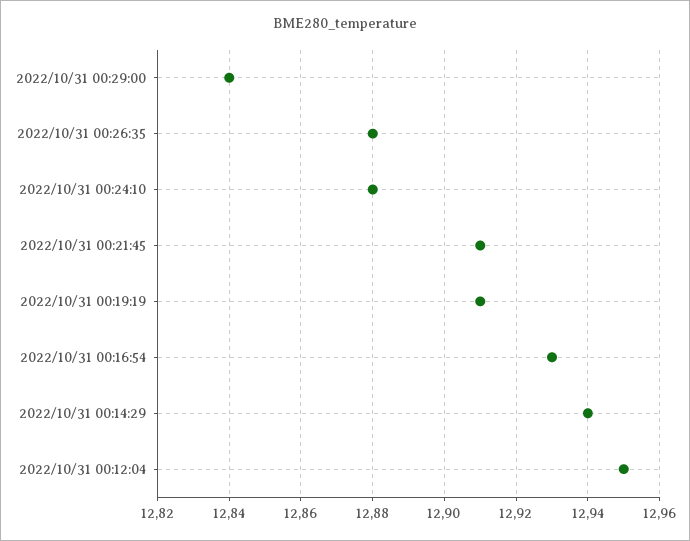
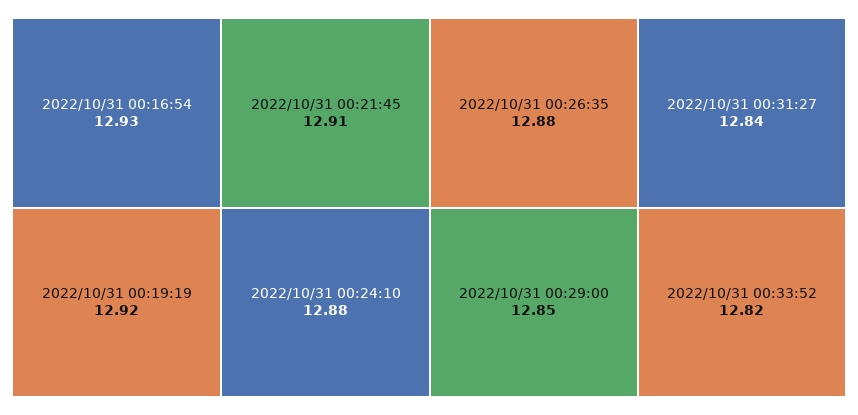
2022/10/31 00:29:00: 12.84 -> 12.85
2022/10/31 00:19:19: 12.91 -> 12.92
2022/10/31 00:14:29: 12.94 -> none
2022/10/31 00:12:04: 12.95 -> none
2022/10/31 00:31:27: none -> 12.84
2022/10/31 00:33:52: none -> 12.82

